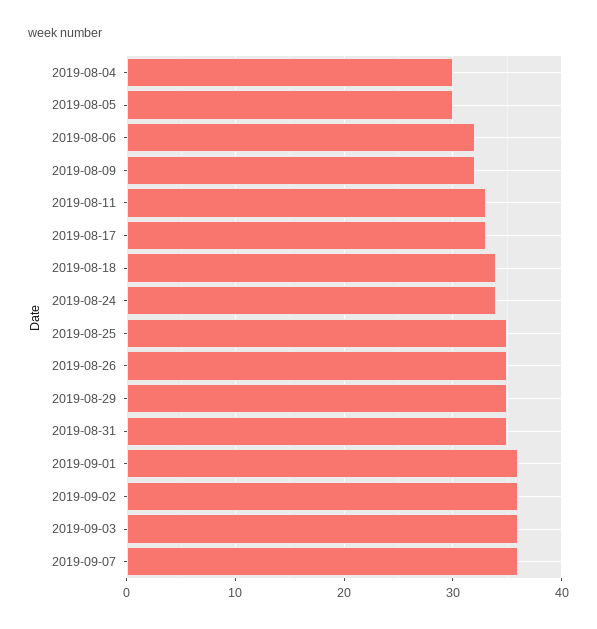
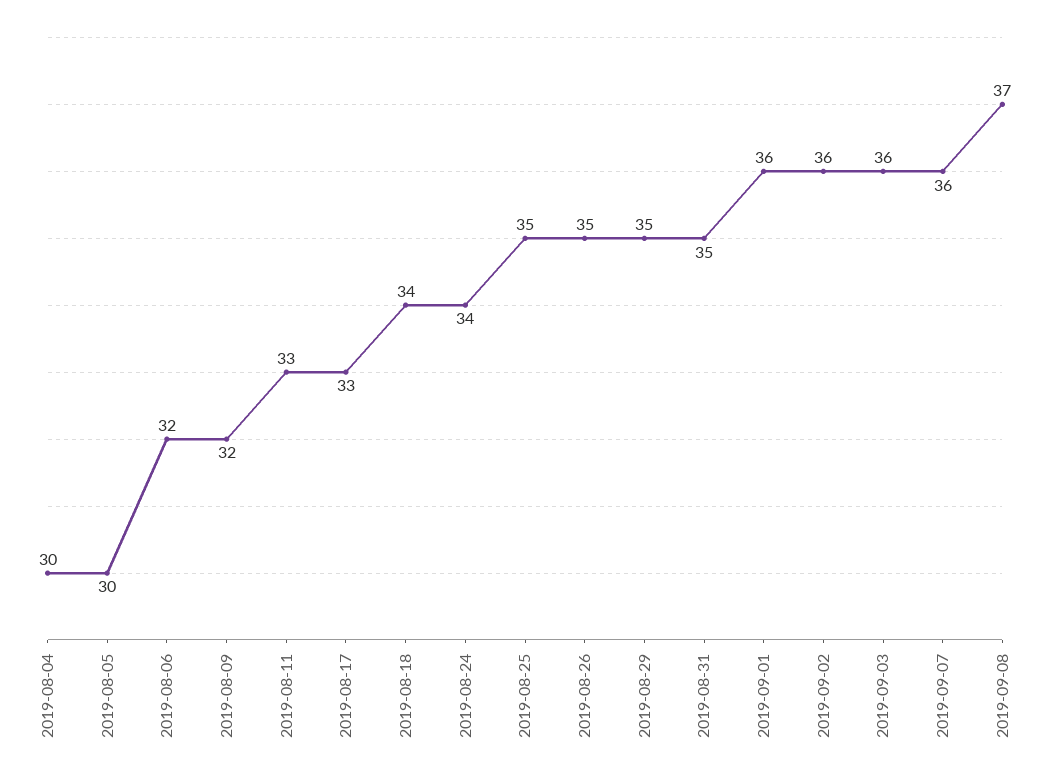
2019-09-08: none -> 37

